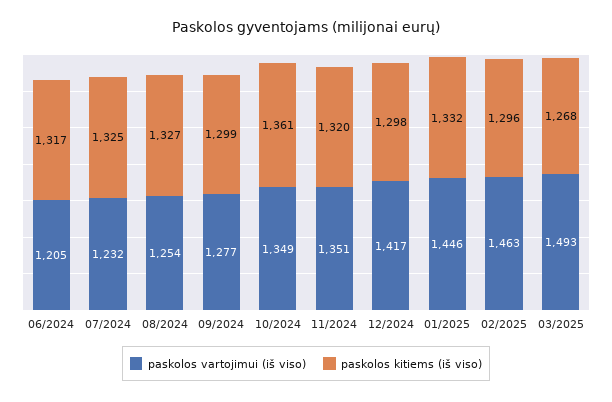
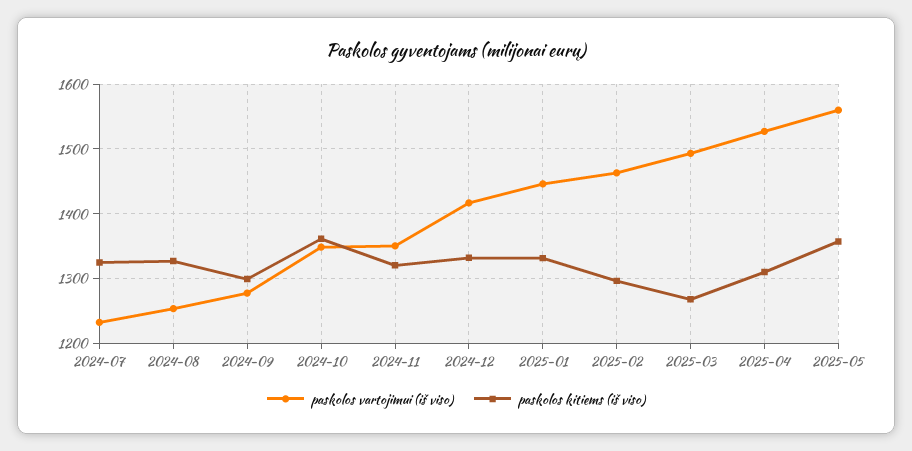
paskolos vartojimui (iš viso), 06/2024: 1205 -> none
paskolos kitiems (iš viso), 06/2024: 1317 -> none
paskolos kitiems (iš viso), 12/2024: 1298 -> 1330
paskolos vartojimui (iš viso), 2025-04: none -> 1530
paskolos kitiems (iš viso), 2025-04: none -> 1310
paskolos vartojimui (iš viso), 2025-05: none -> 1560
paskolos kitiems (iš viso), 2025-05: none -> 1360

